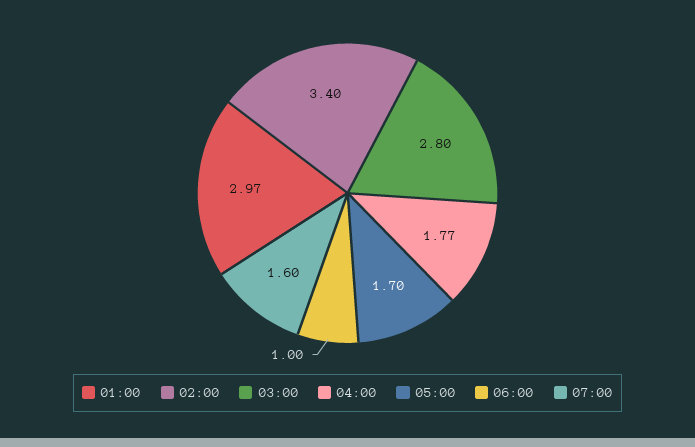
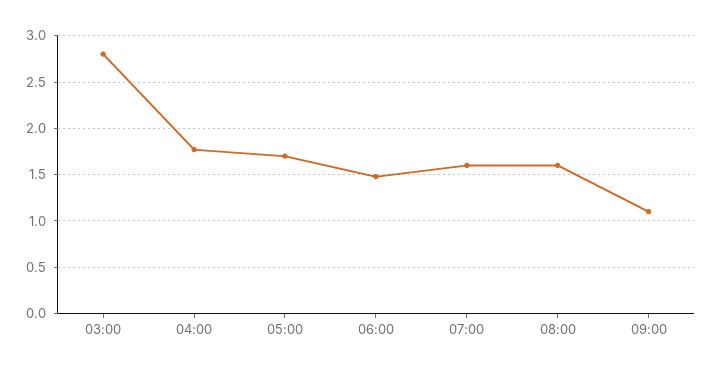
01:00: 2.97 -> none
02:00: 3.4 -> none
06:00: 1 -> 1.5
08:00: none -> 1.6
09:00: none -> 1.1

